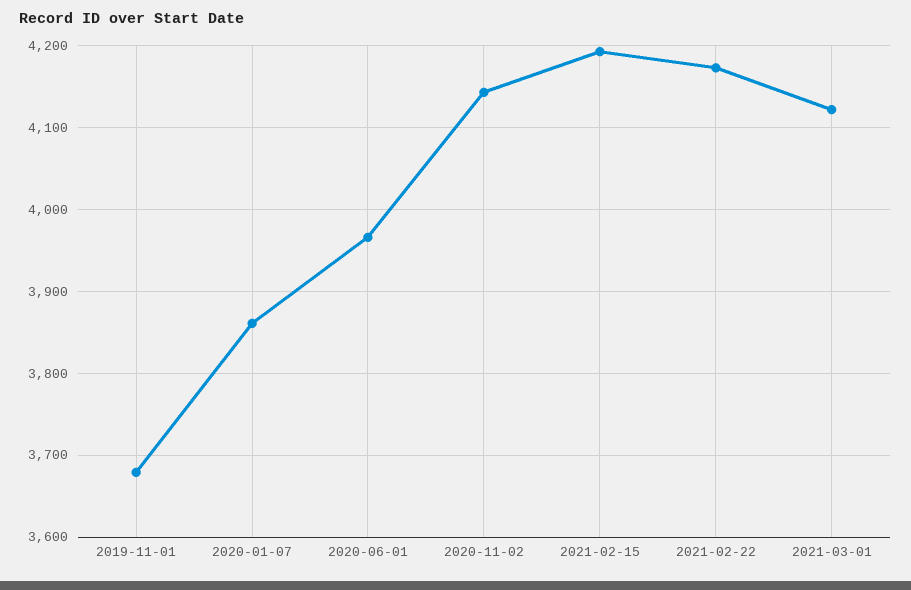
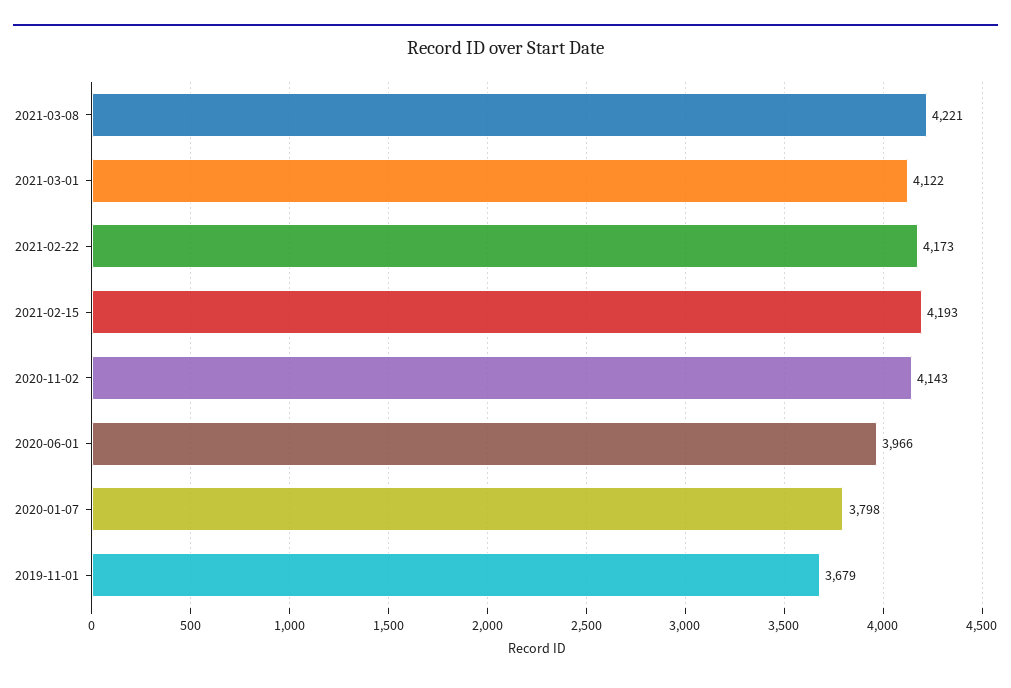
2020-01-07: 3860 -> 3798
2021-03-08: none -> 4221

